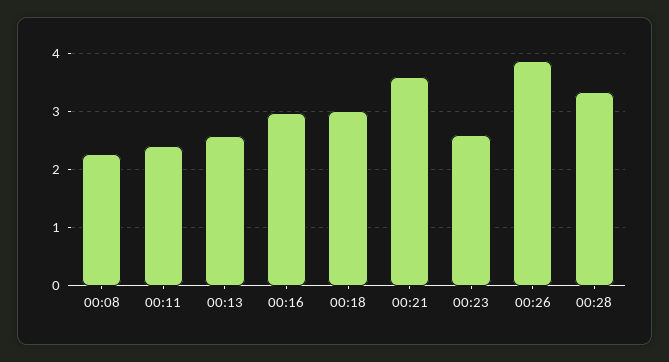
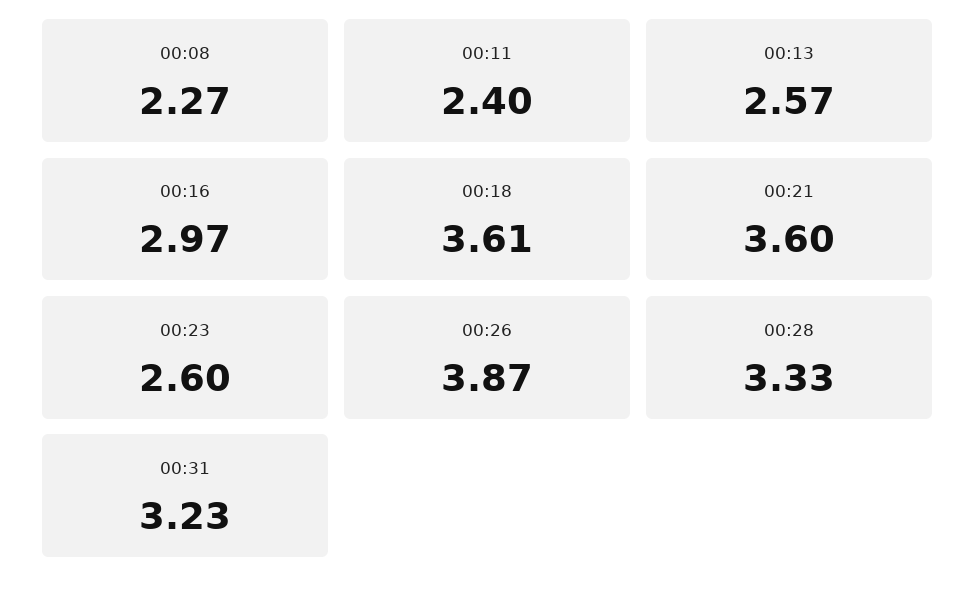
00:18: 3 -> 3.61
00:31: none -> 3.23

